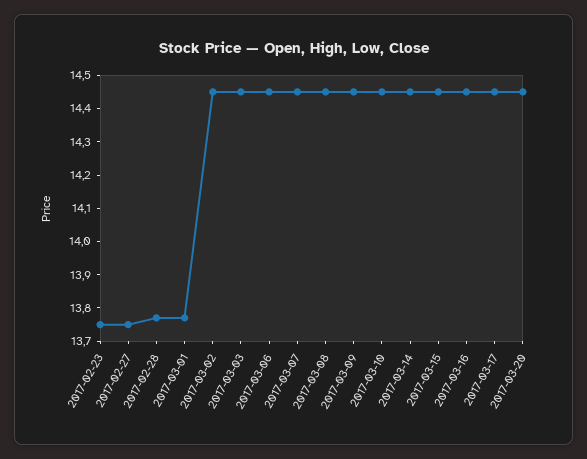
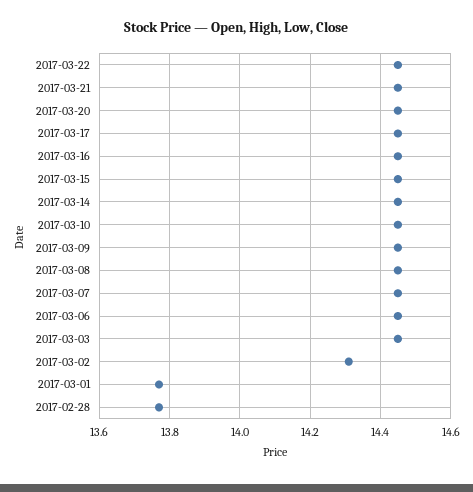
2017-02-23: 13.75 -> none
2017-02-27: 13.75 -> none
2017-03-02: 14.45 -> 14.3
2017-03-22: none -> 14.45
2017-03-21: none -> 14.45

